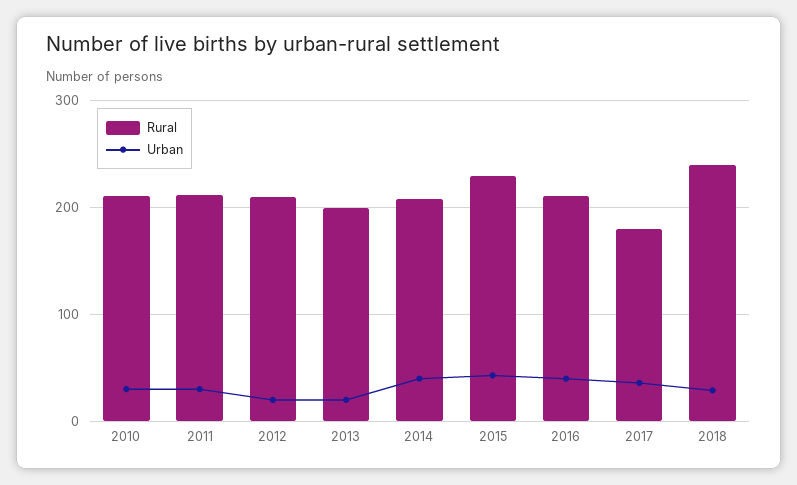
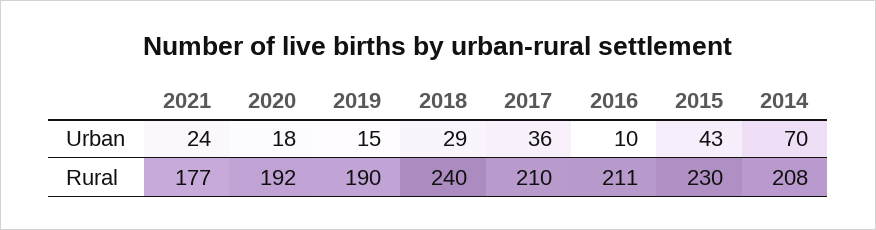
Rural, 2010: 210 -> none
Urban, 2010: 30 -> none
Rural, 2011: 210 -> none
Urban, 2011: 30 -> none
Rural, 2012: 210 -> none
Urban, 2012: 20 -> none
Rural, 2013: 200 -> none
Urban, 2013: 20 -> none
Urban, 2014: 40 -> 70
Urban, 2016: 40 -> 10
Rural, 2017: 180 -> 210
Urban, 2021: none -> 24
Urban, 2020: none -> 18
Urban, 2019: none -> 15
Rural, 2021: none -> 177
Rural, 2020: none -> 192
Rural, 2019: none -> 190

